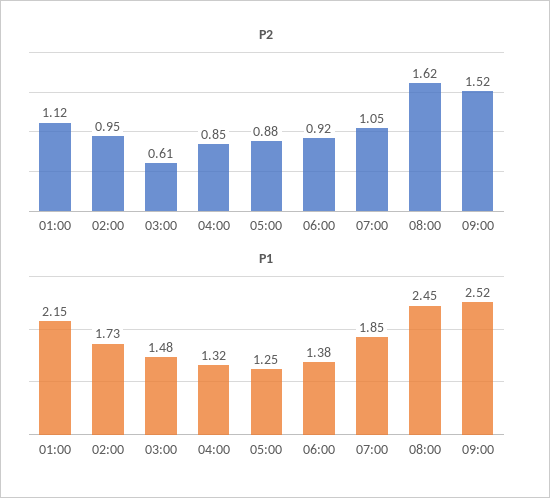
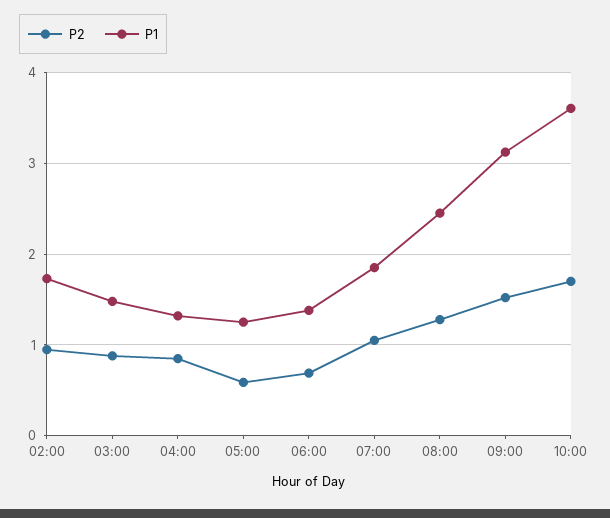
P2, 01:00: 1.12 -> none
P2, 03:00: 0.61 -> 0.9
P2, 05:00: 0.88 -> 0.6
P2, 06:00: 0.92 -> 0.7
P2, 08:00: 1.62 -> 1.3
P1, 01:00: 2.15 -> none
P1, 09:00: 2.52 -> 3.1
P2, 10:00: none -> 1.7
P1, 10:00: none -> 3.6

